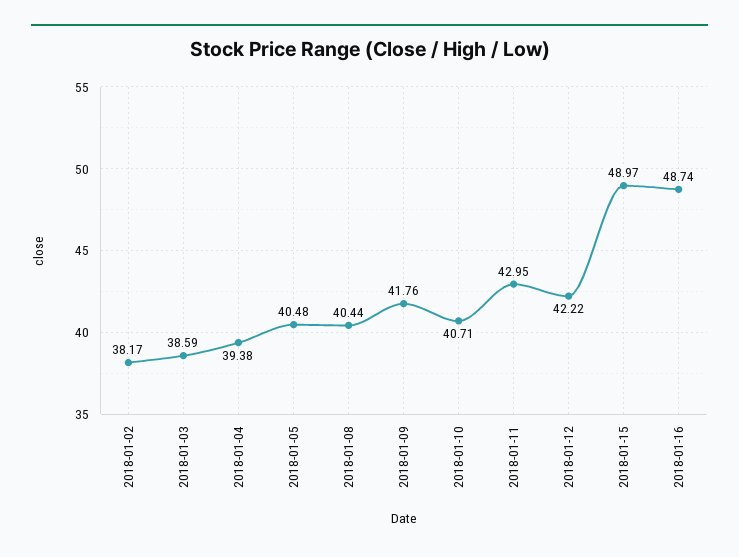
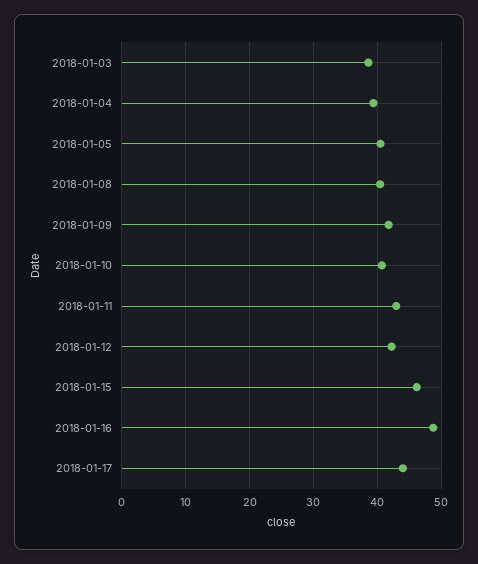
2018-01-02: 38.17 -> none
2018-01-15: 48.97 -> 46
2018-01-17: none -> 44

